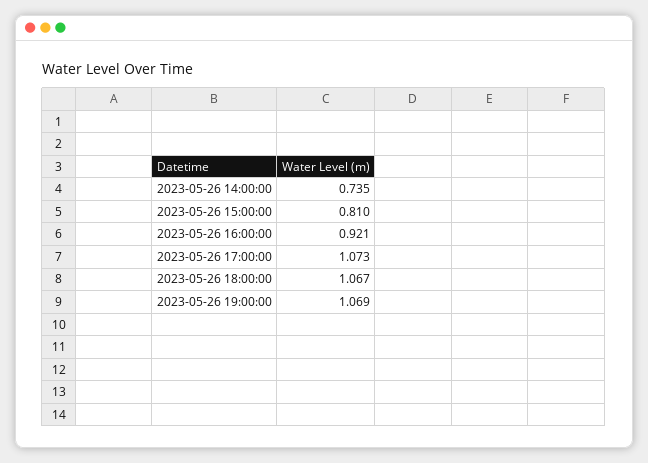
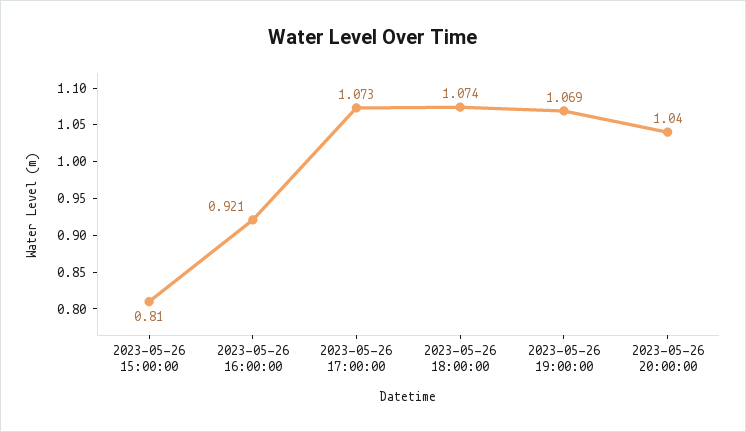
2023-05-26 14:00:00: 0.735 -> none
2023-05-26 18:00:00: 1.067 -> 1.074
2023-05-26 20:00:00: none -> 1.04

